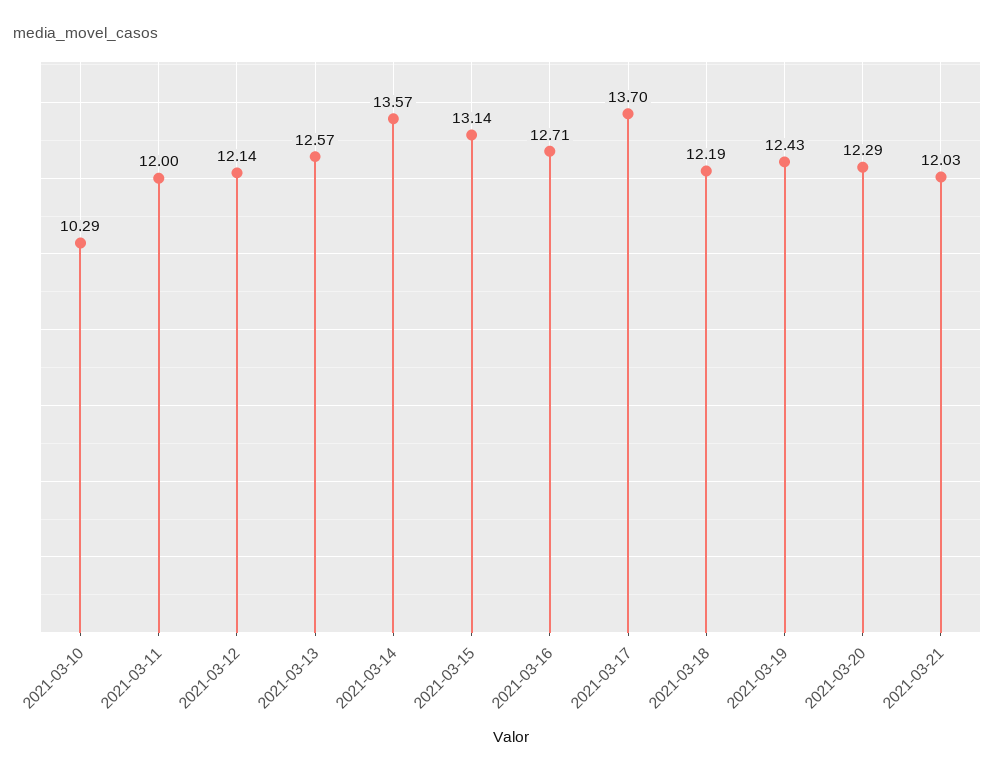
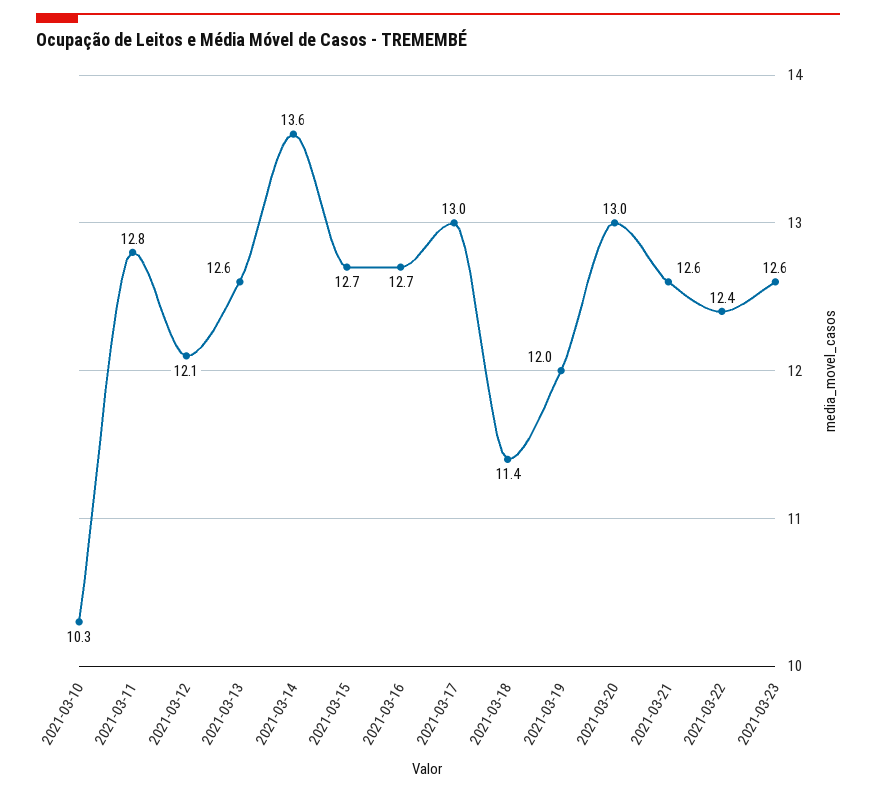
2021-03-11: 12 -> 12.8
2021-03-15: 13.14 -> 12.7
2021-03-17: 13.7 -> 13
2021-03-18: 12.19 -> 11.4
2021-03-19: 12.43 -> 12
2021-03-20: 12.29 -> 13
2021-03-21: 12.03 -> 12.6
2021-03-22: none -> 12.4
2021-03-23: none -> 12.6

